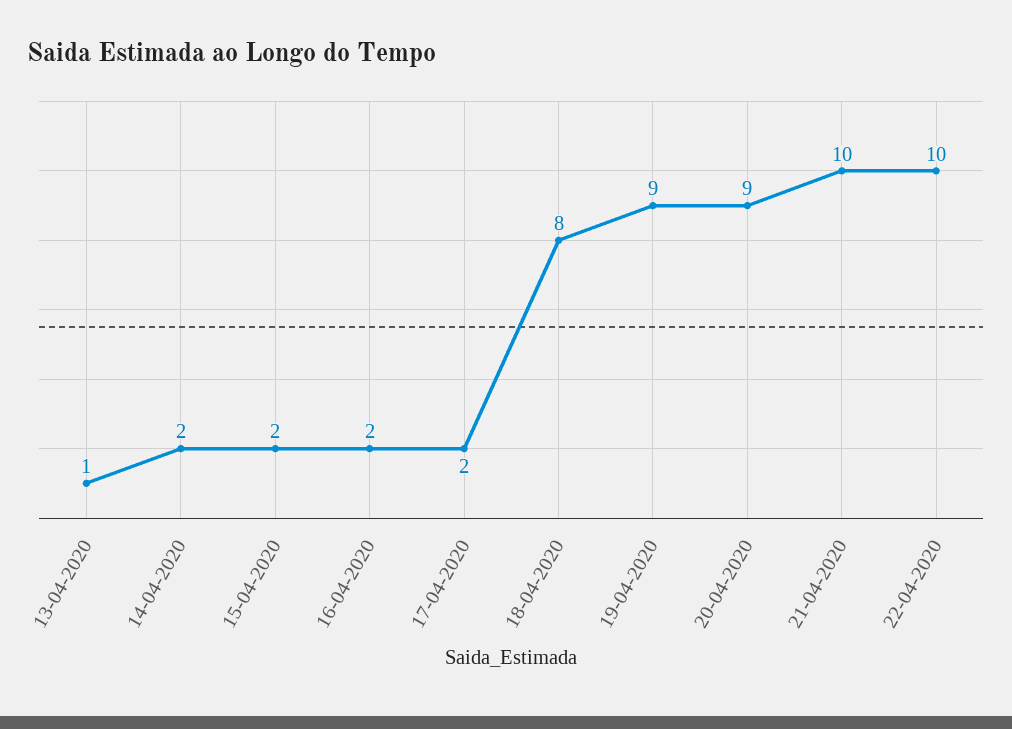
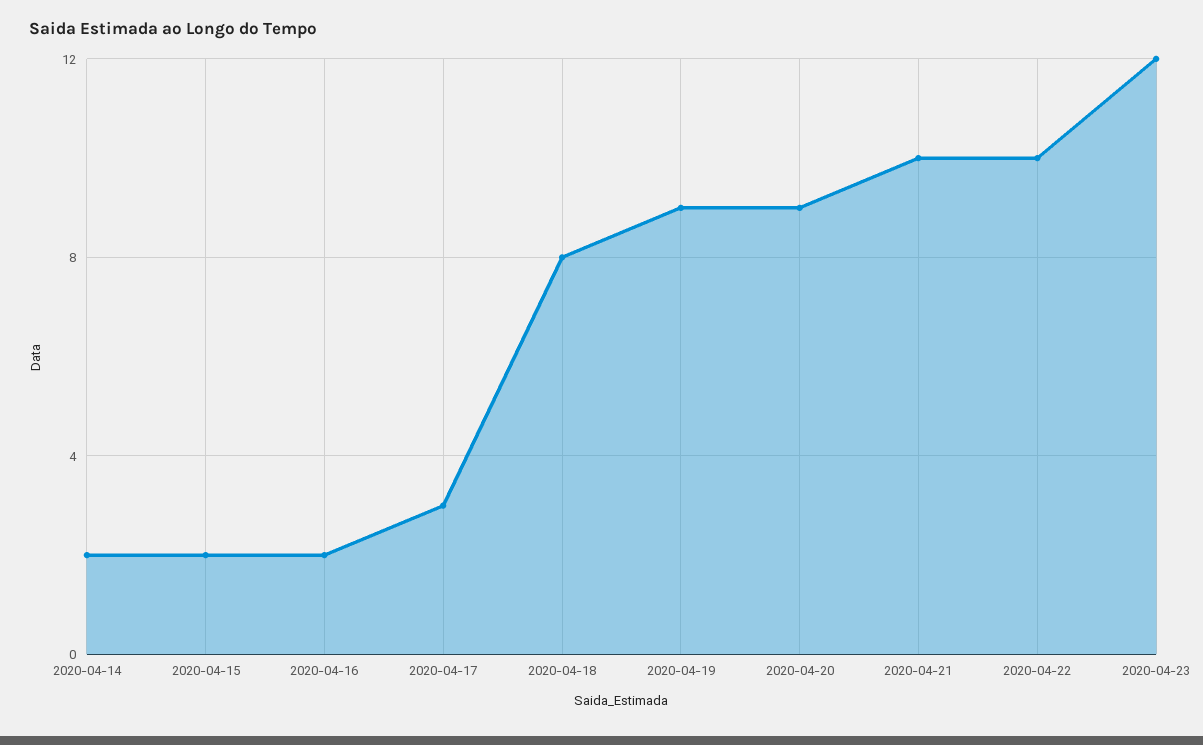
13-04-2020: 1 -> none
17-04-2020: 2 -> 3
2020-04-23: none -> 12

